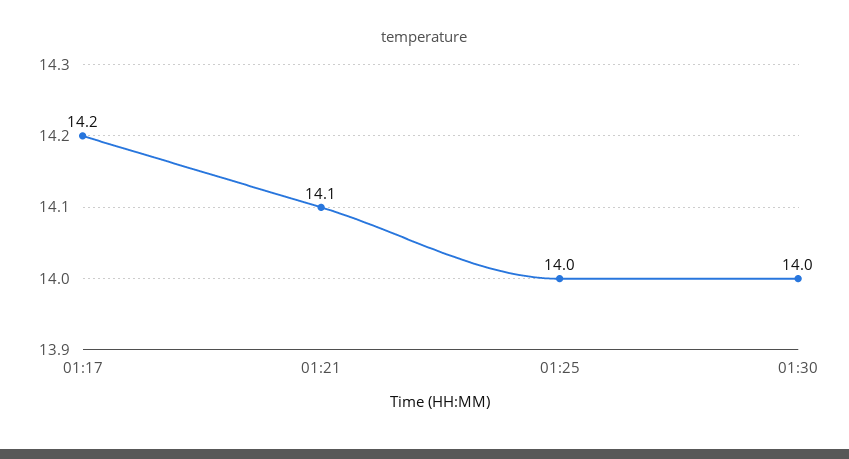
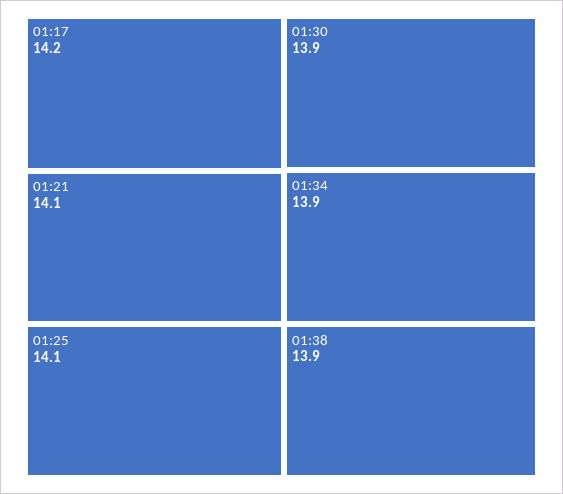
01:25: 14 -> 14.1
01:30: 14 -> 13.9
01:34: none -> 13.9
01:38: none -> 13.9

